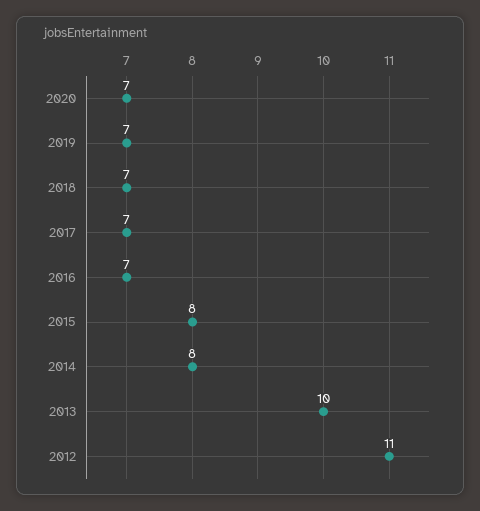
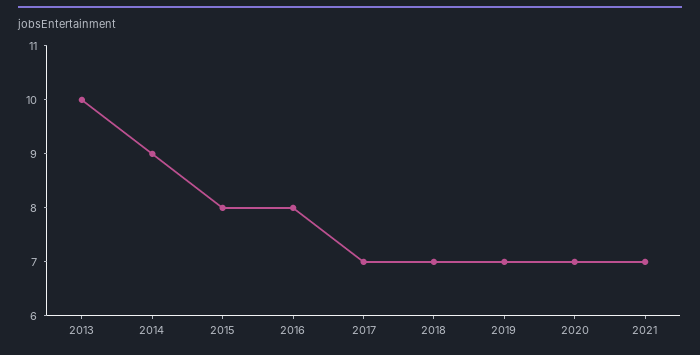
2016: 7 -> 8
2014: 8 -> 9
2012: 11 -> none
2021: none -> 7

